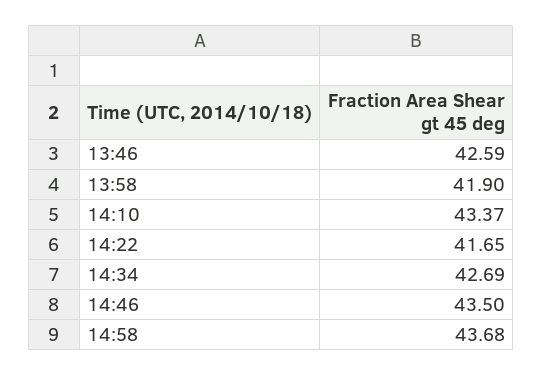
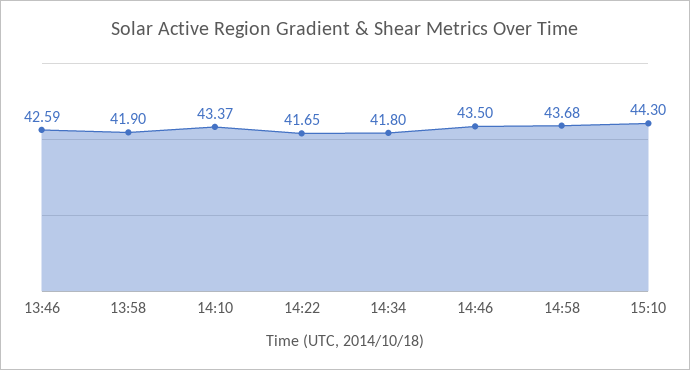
14:34: 42.69 -> 41.8
15:10: none -> 44.3

